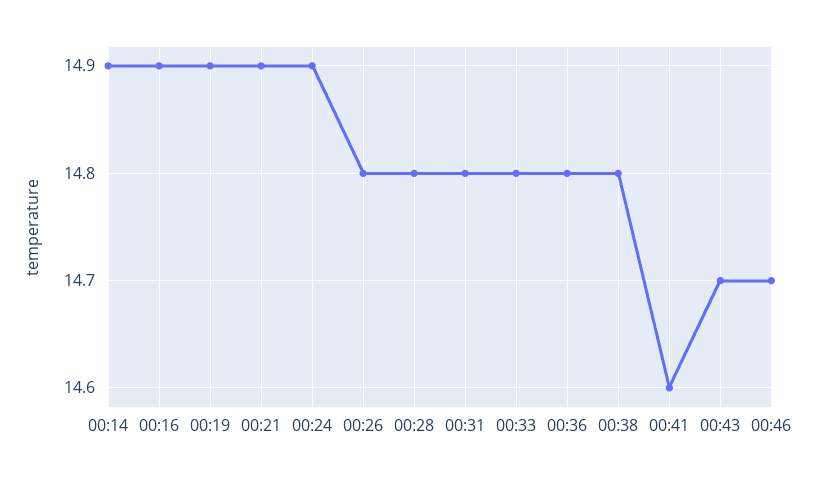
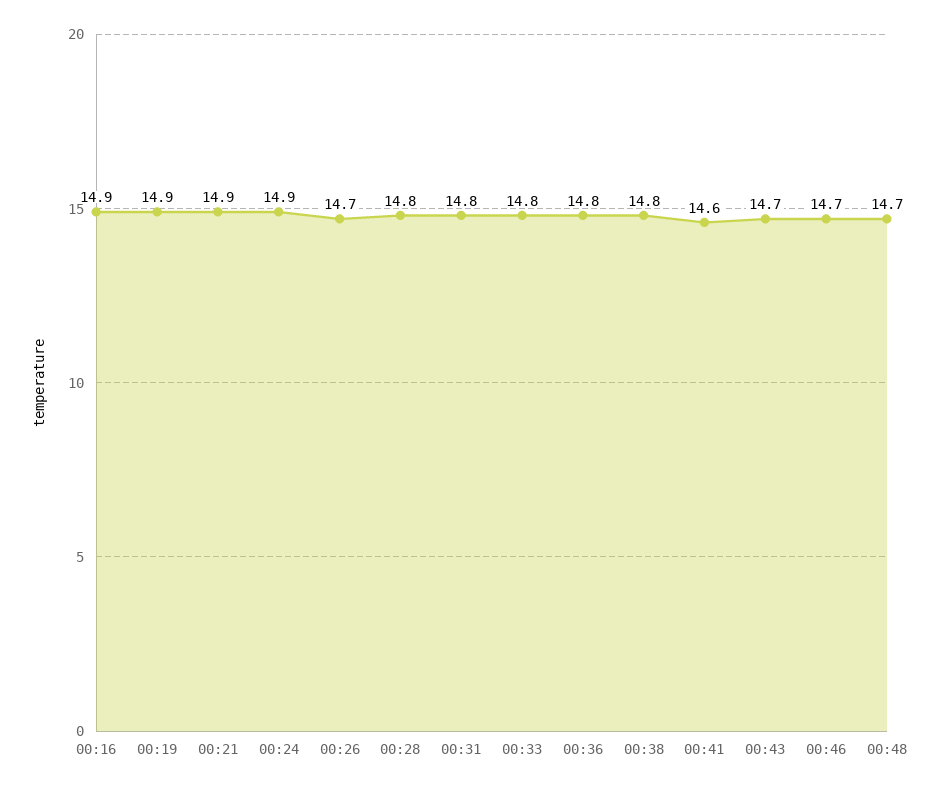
00:14: 14.9 -> none
00:26: 14.8 -> 14.7
00:48: none -> 14.7

